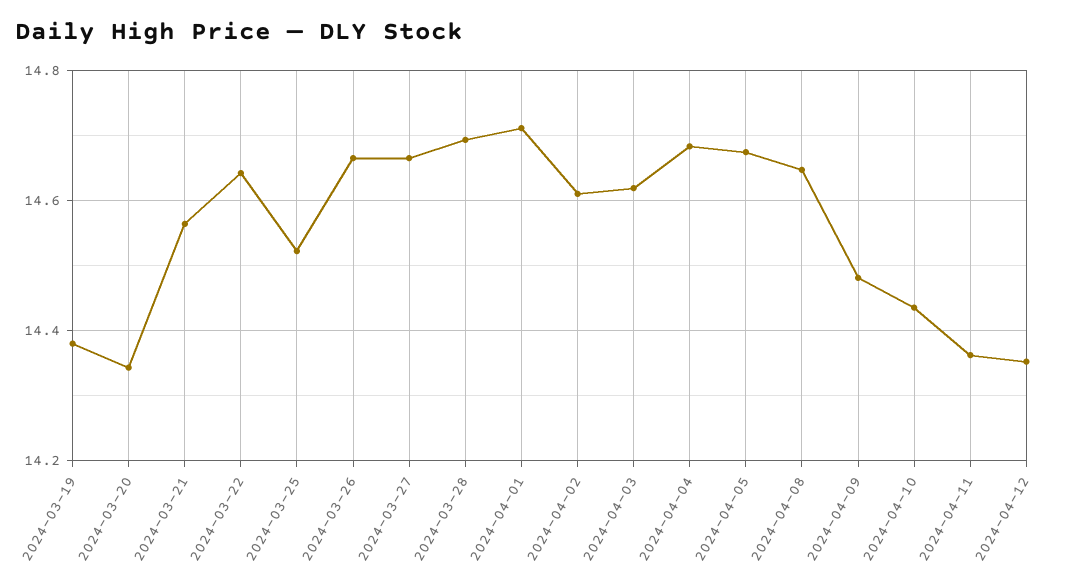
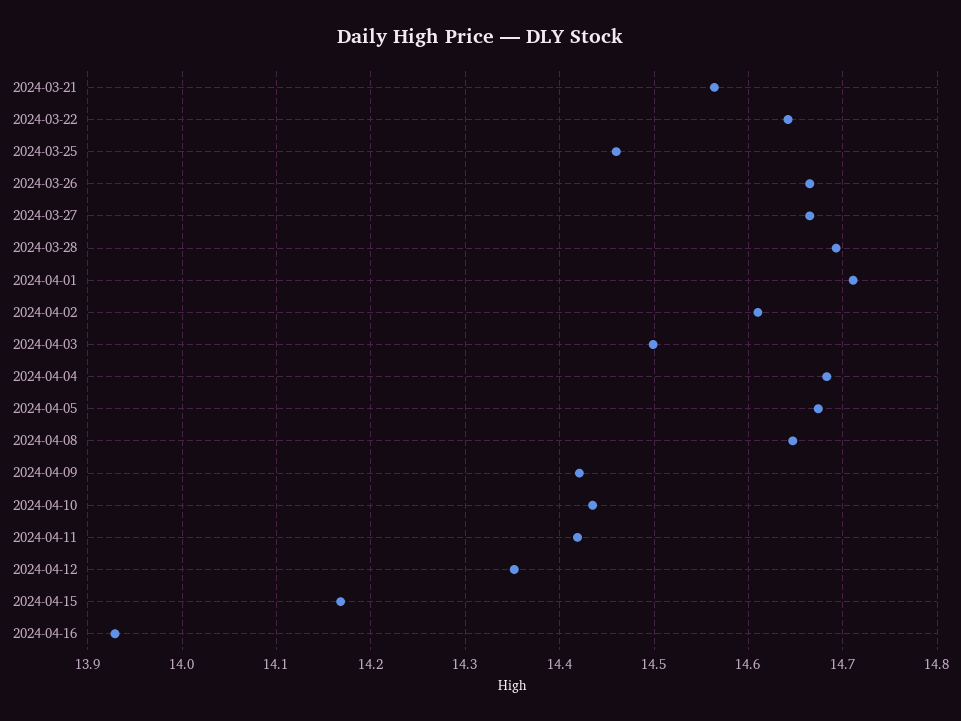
2024-03-19: 14.38 -> none
2024-03-20: 14.34 -> none
2024-03-25: 14.52 -> 14.46
2024-04-03: 14.62 -> 14.5
2024-04-09: 14.48 -> 14.42
2024-04-11: 14.36 -> 14.42
2024-04-15: none -> 14.17
2024-04-16: none -> 13.93

